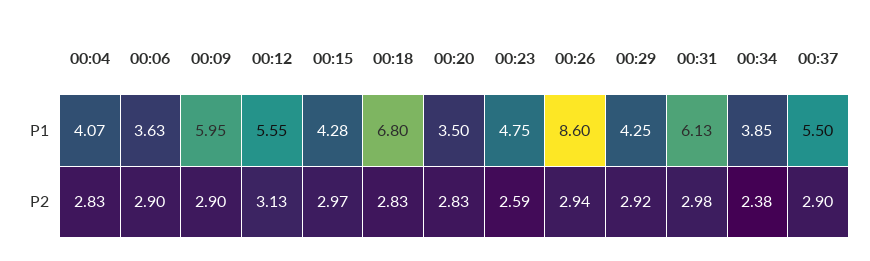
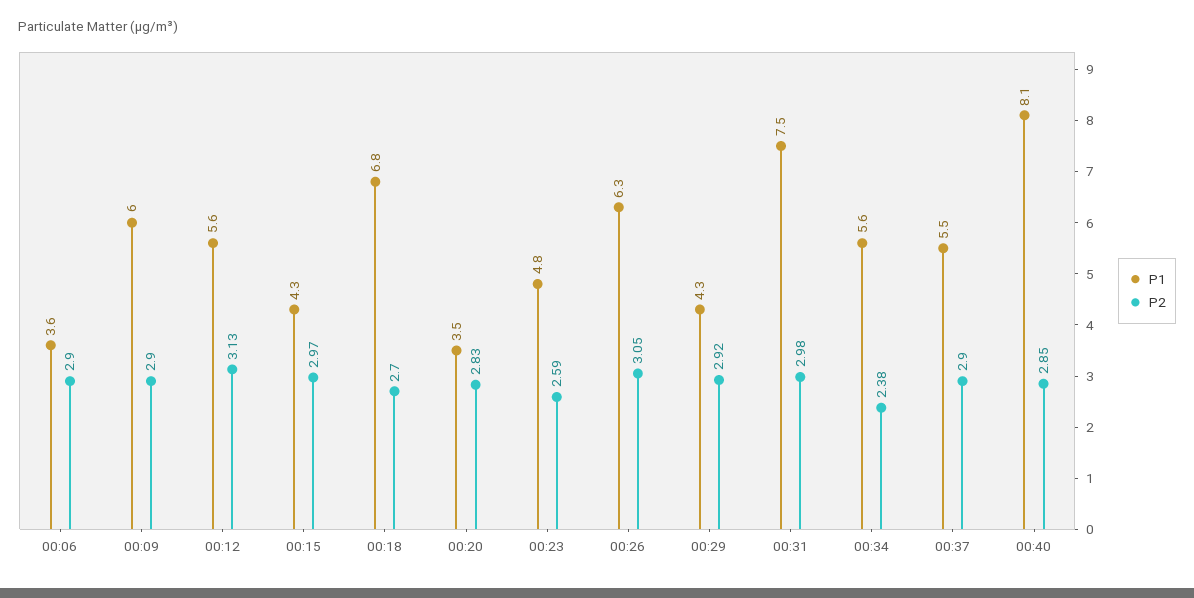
P1, 00:04: 4.07 -> none
P1, 00:26: 8.6 -> 6.3
P1, 00:31: 6.13 -> 7.5
P1, 00:34: 3.85 -> 5.6
P2, 00:04: 2.83 -> none
P2, 00:18: 2.83 -> 2.7
P2, 00:26: 2.94 -> 3.05
P1, 00:40: none -> 8.1
P2, 00:40: none -> 2.85

